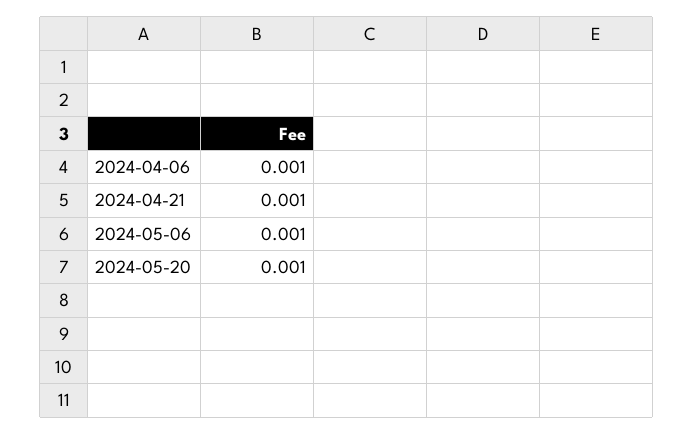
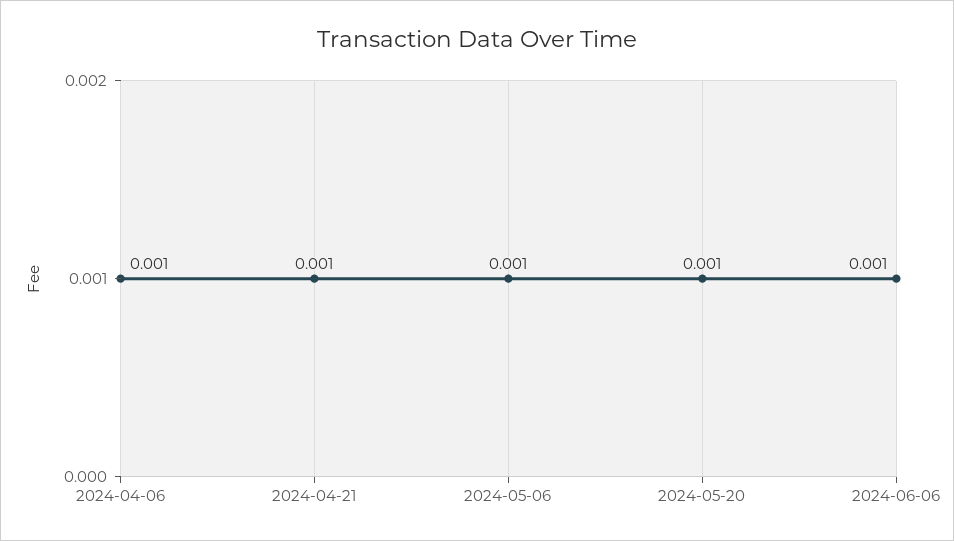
2024-06-06: none -> 0.001

